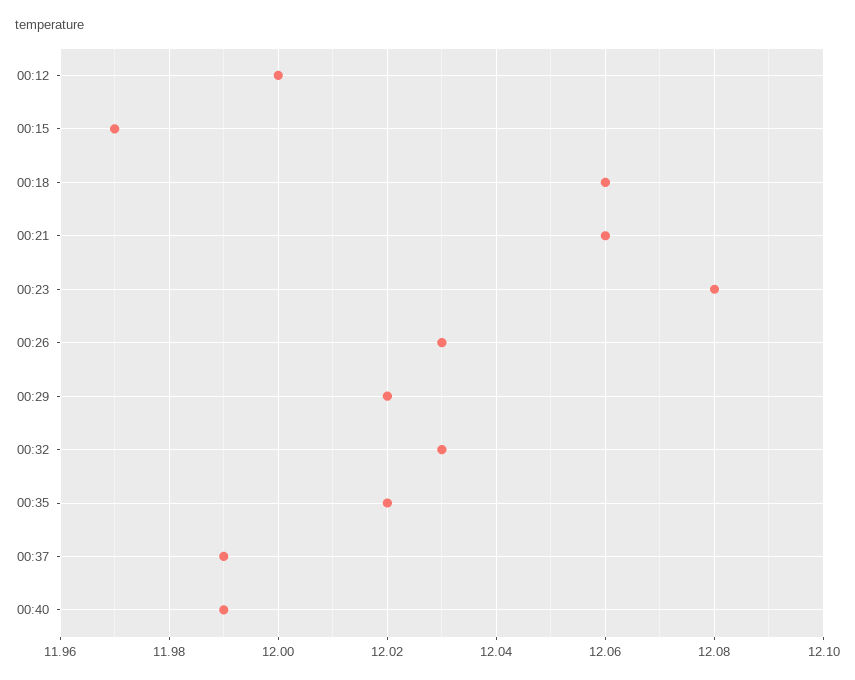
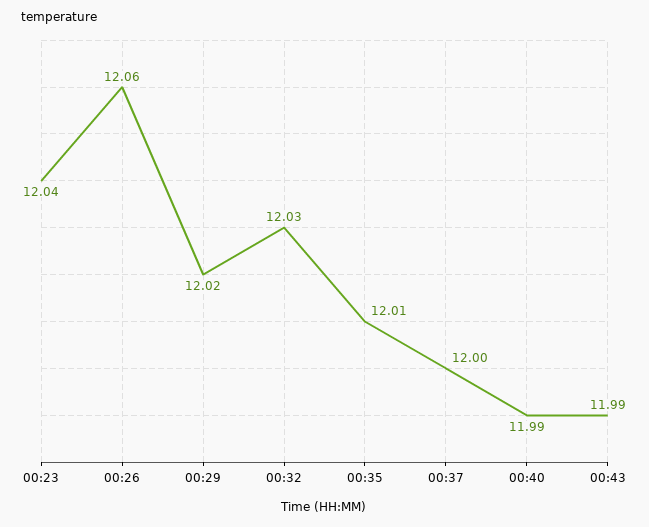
00:12: 12 -> none
00:15: 11.97 -> none
00:18: 12.06 -> none
00:21: 12.06 -> none
00:23: 12.08 -> 12.04
00:26: 12.03 -> 12.06
00:35: 12.02 -> 12.01
00:37: 11.99 -> 12
00:43: none -> 11.99

